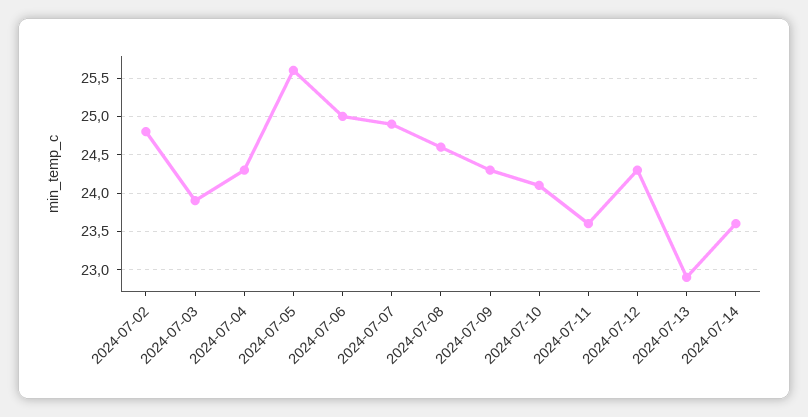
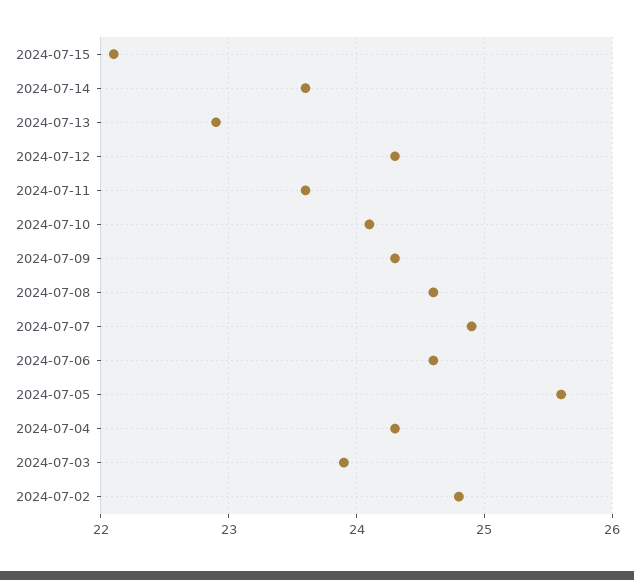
2024-07-06: 25 -> 24.6
2024-07-15: none -> 22.1

